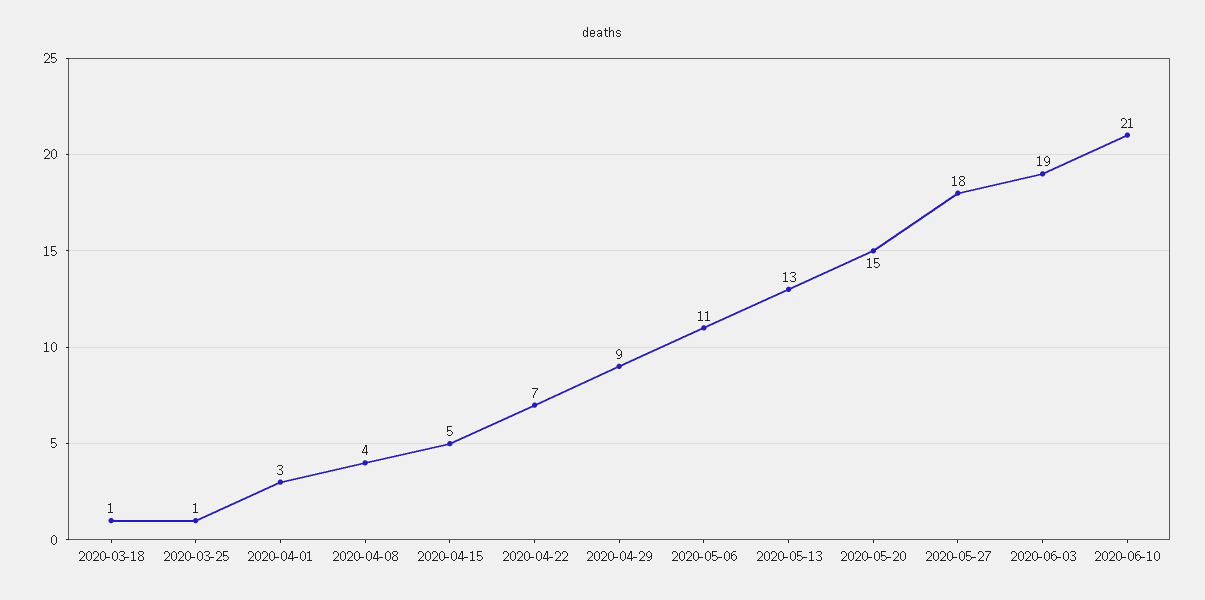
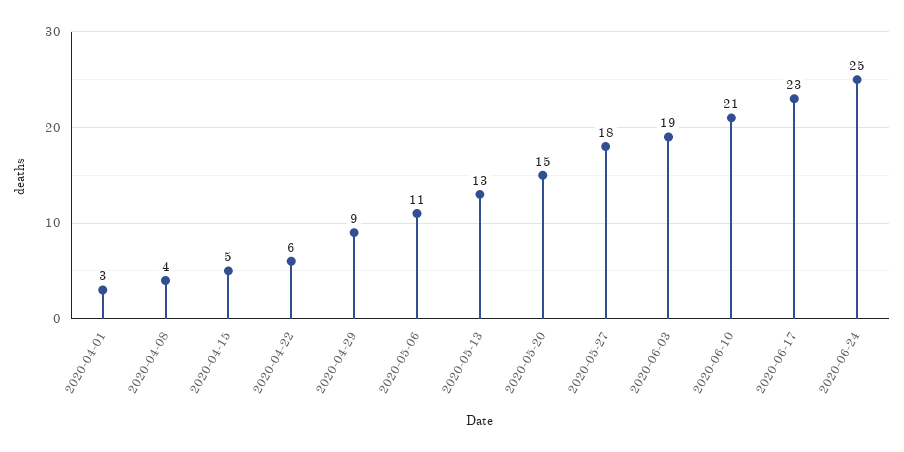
2020-03-18: 1 -> none
2020-03-25: 1 -> none
2020-04-22: 7 -> 6
2020-06-17: none -> 23
2020-06-24: none -> 25

